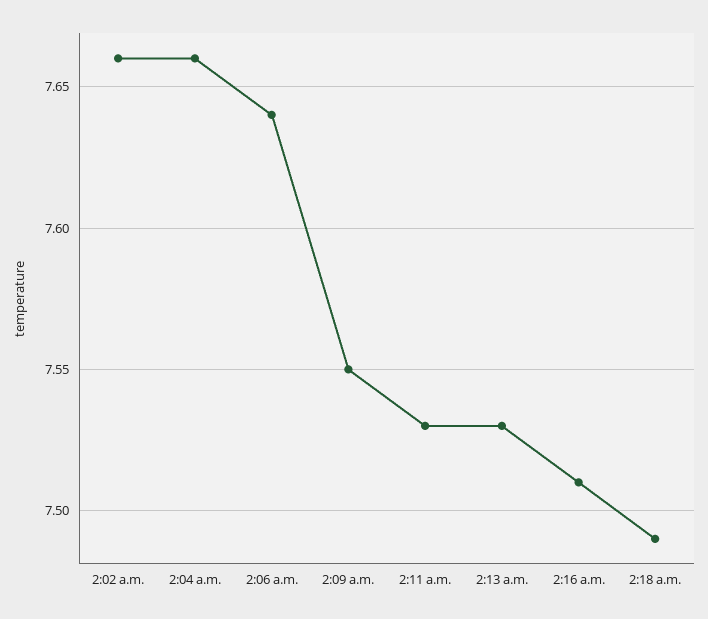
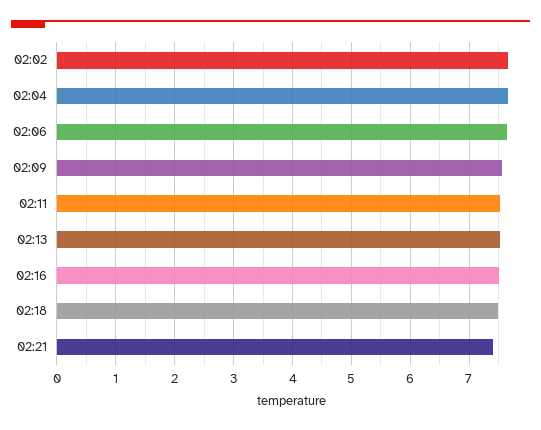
02:21: none -> 7.4

